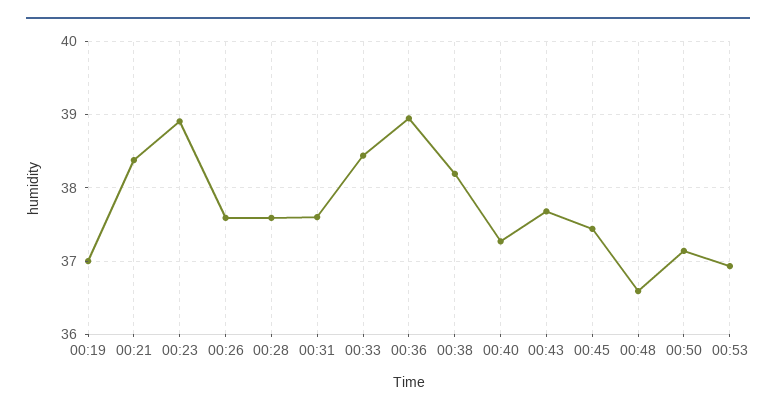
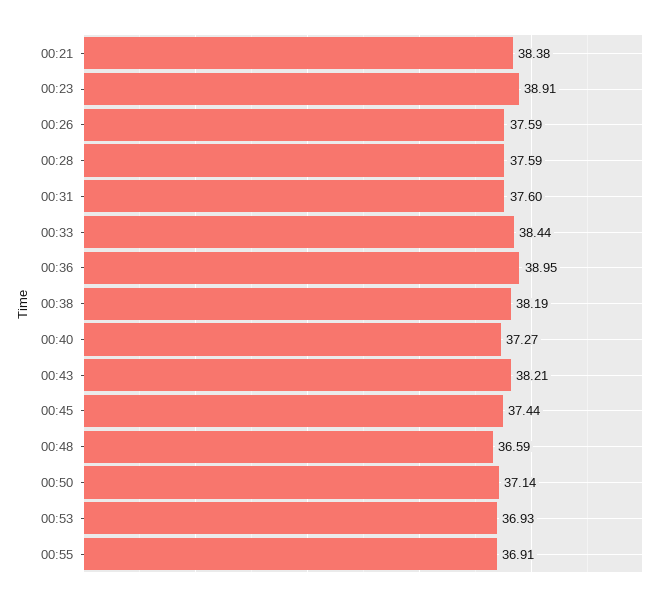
00:19: 37 -> none
00:43: 37.7 -> 38.21
00:55: none -> 36.91

